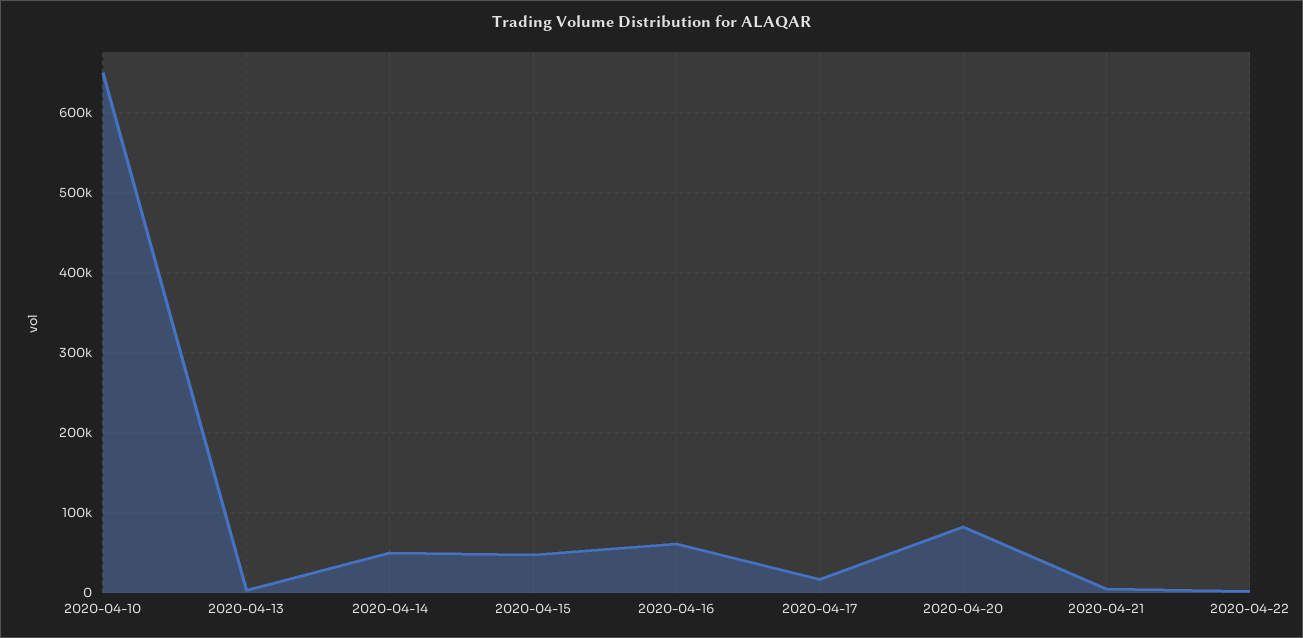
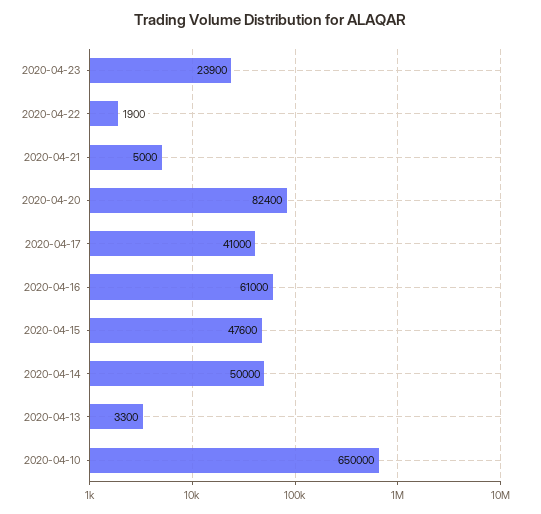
2020-04-17: 20000 -> 41000
2020-04-23: none -> 23900

